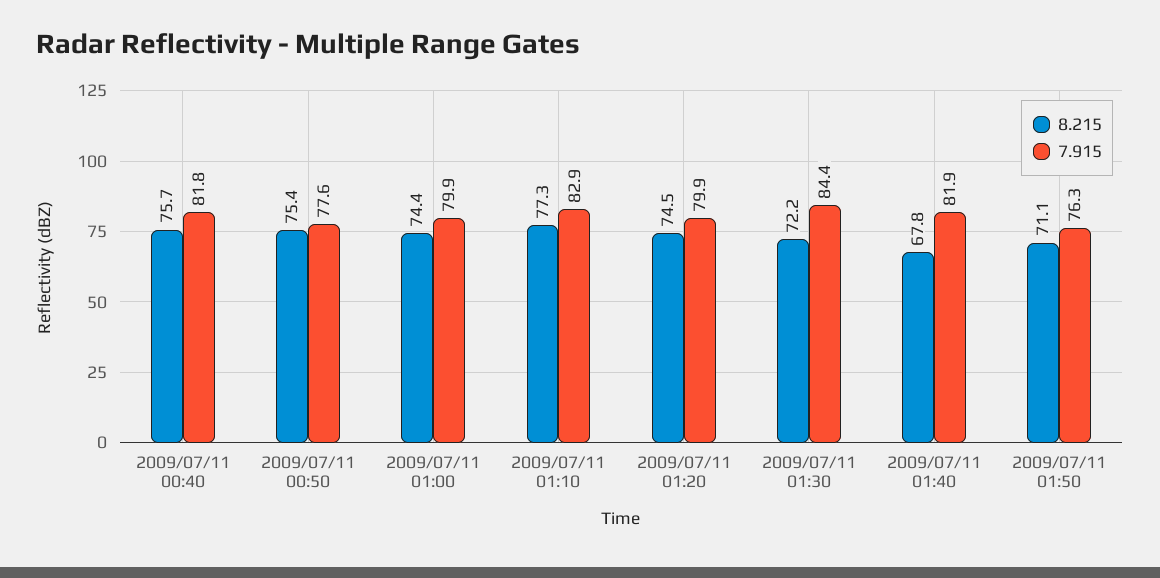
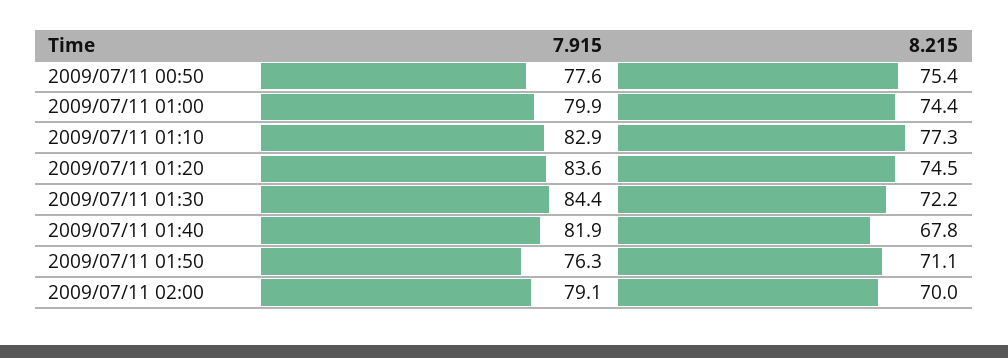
8.215, 2009/07/11 00:40: 75.7 -> none
7.915, 2009/07/11 00:40: 81.8 -> none
7.915, 2009/07/11 01:20: 79.9 -> 83.6
7.915, 2009/07/11 02:00: none -> 79.1
8.215, 2009/07/11 02:00: none -> 70

